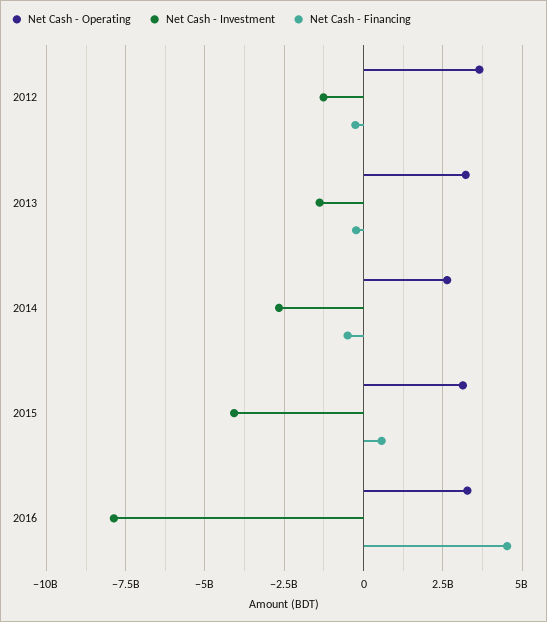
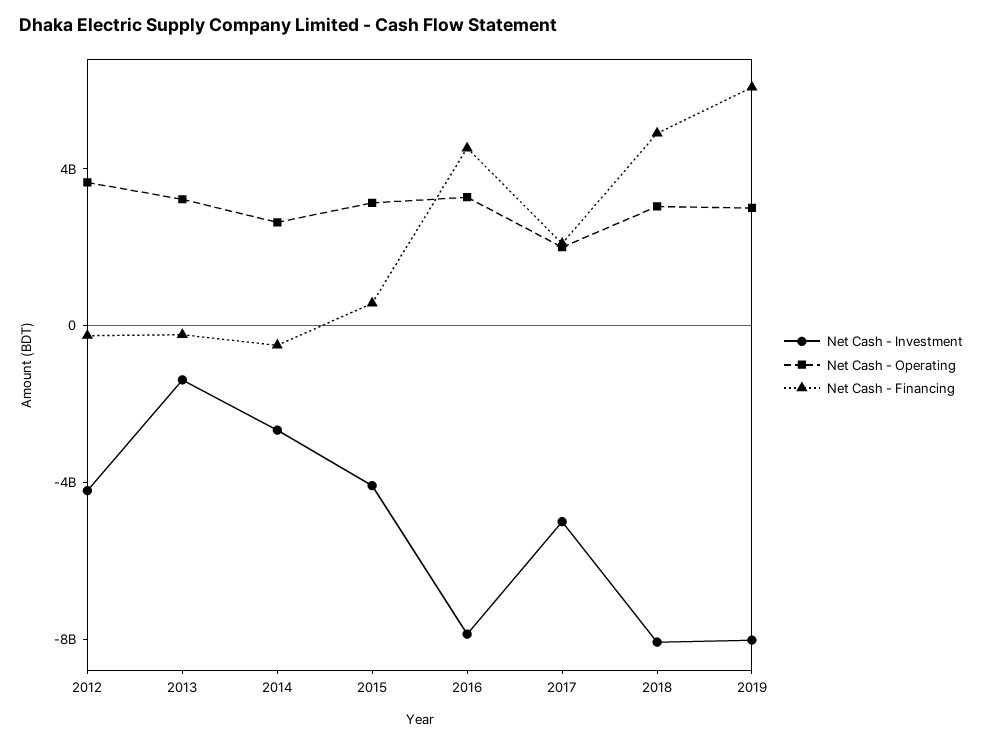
Net Cash - Investment, 2012: -1250000000 -> -4000000000
Net Cash - Investment, 2017: none -> -5000000000
Net Cash - Operating, 2017: none -> 2000000000
Net Cash - Financing, 2017: none -> 2000000000
Net Cash - Investment, 2018: none -> -8000000000
Net Cash - Operating, 2018: none -> 3000000000
Net Cash - Financing, 2018: none -> 5000000000
Net Cash - Investment, 2019: none -> -8000000000
Net Cash - Operating, 2019: none -> 3000000000
Net Cash - Financing, 2019: none -> 6000000000

